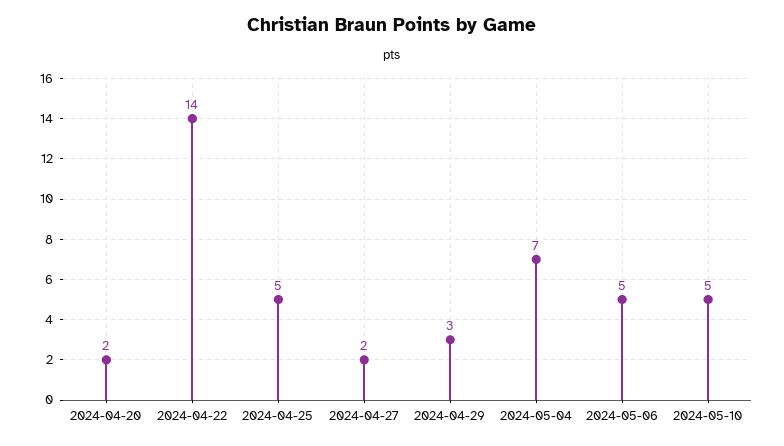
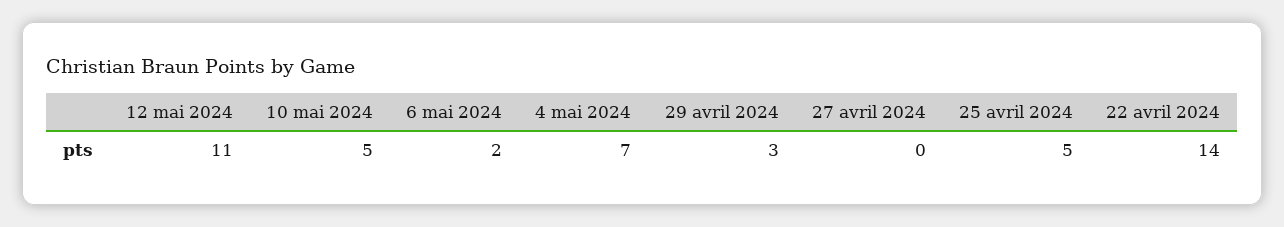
2024-04-20: 2 -> none
2024-04-27: 2 -> 0
2024-05-06: 5 -> 2
12 mai 2024: none -> 11

